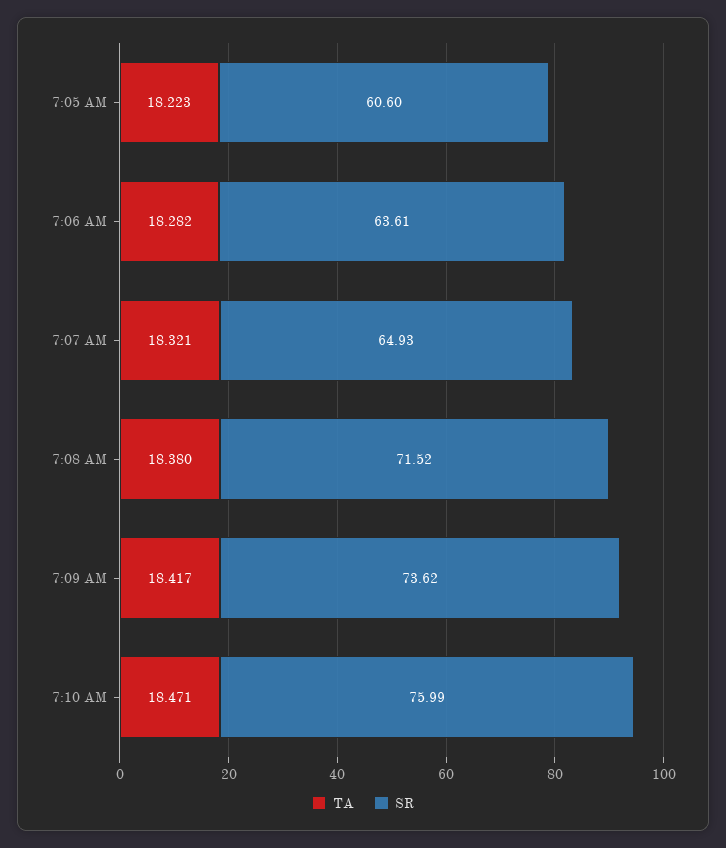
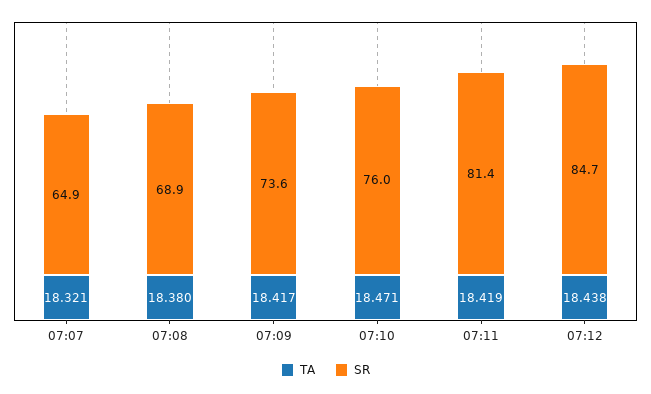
TA, 7:05 AM: 18.223 -> none
SR, 7:05 AM: 60.6 -> none
TA, 7:06 AM: 18.282 -> none
SR, 7:06 AM: 63.61 -> none
SR, 7:08 AM: 71.52 -> 68.9
TA, 07:11: none -> 18.419
SR, 07:11: none -> 81.4
TA, 07:12: none -> 18.438
SR, 07:12: none -> 84.7

